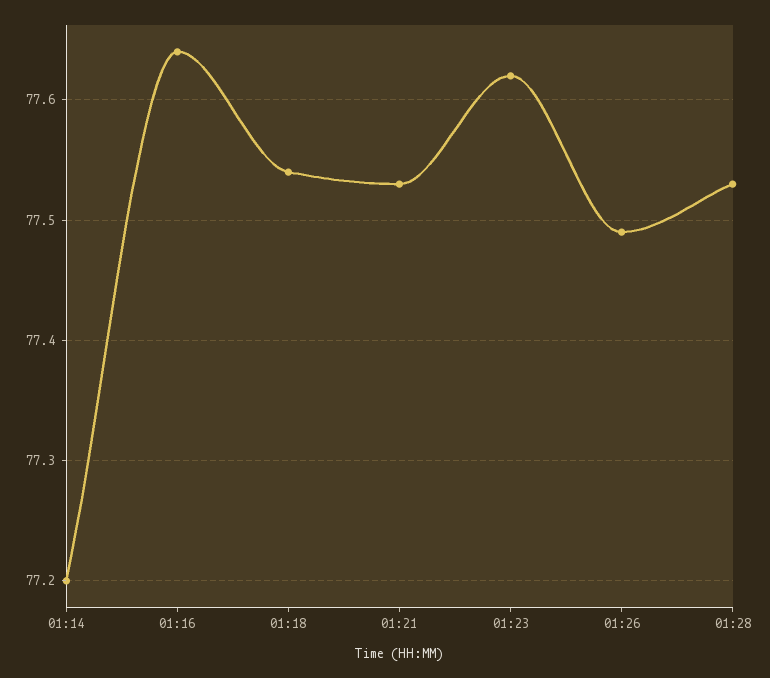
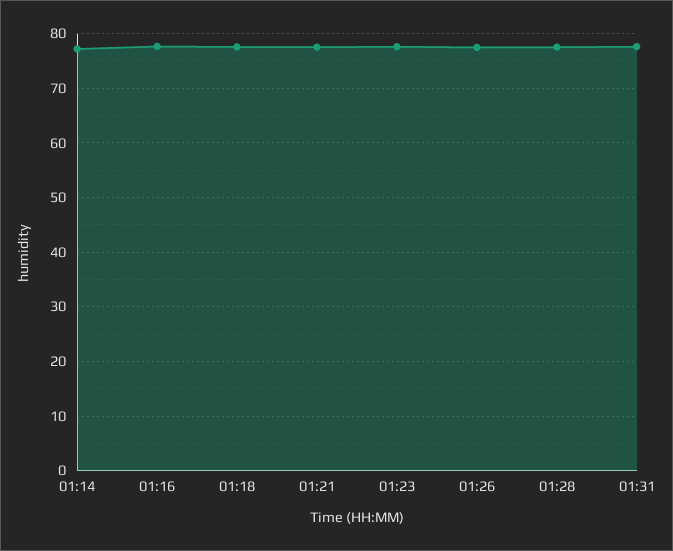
01:31: none -> 78

